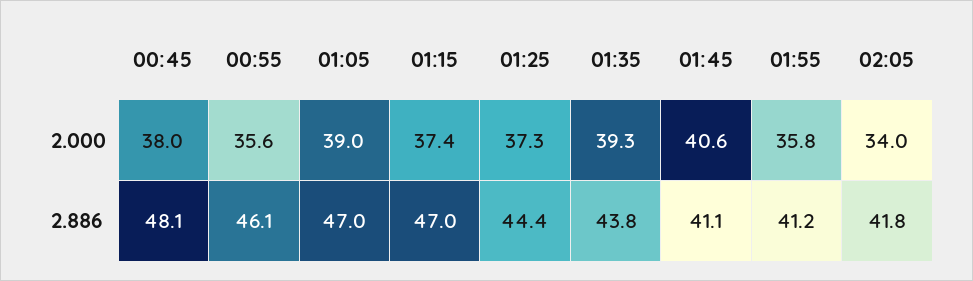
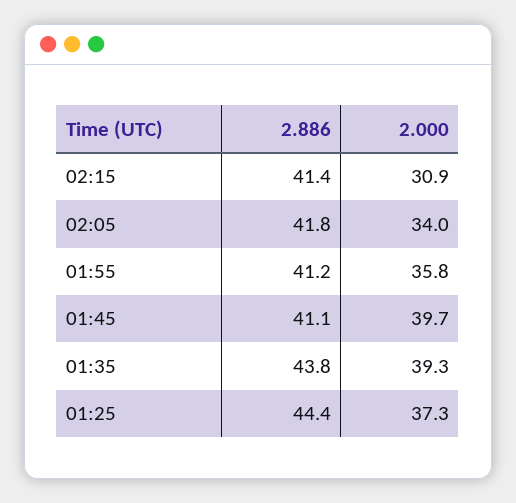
00:45, 2.000: 38 -> none
00:55, 2.000: 35.6 -> none
01:05, 2.000: 39 -> none
01:15, 2.000: 37.4 -> none
01:45, 2.000: 40.6 -> 39.7
00:45, 2.886: 48.1 -> none
00:55, 2.886: 46.1 -> none
01:05, 2.886: 47 -> none
01:15, 2.886: 47 -> none
02:15, 2.886: none -> 41.4
02:15, 2.000: none -> 30.9

